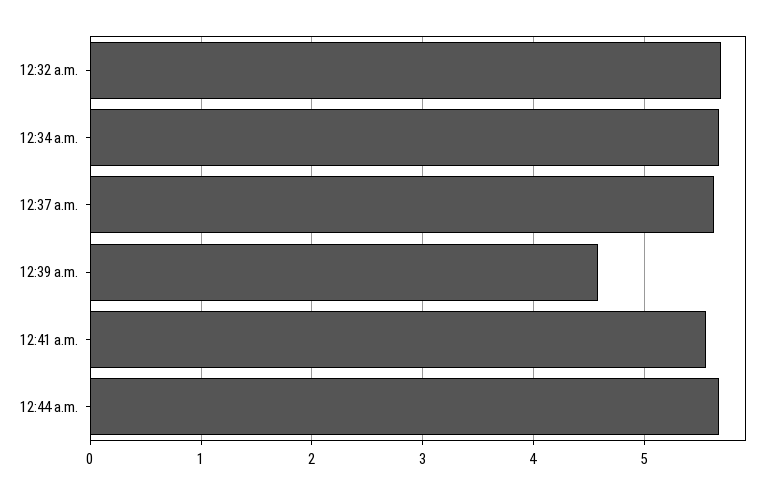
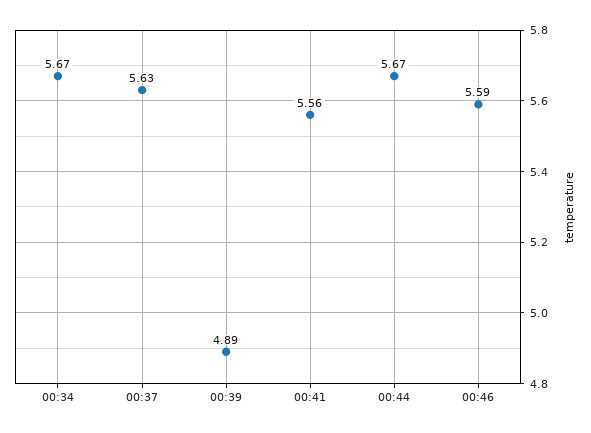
12:32 a.m.: 5.7 -> none
12:39 a.m.: 4.6 -> 4.89
00:46: none -> 5.59

